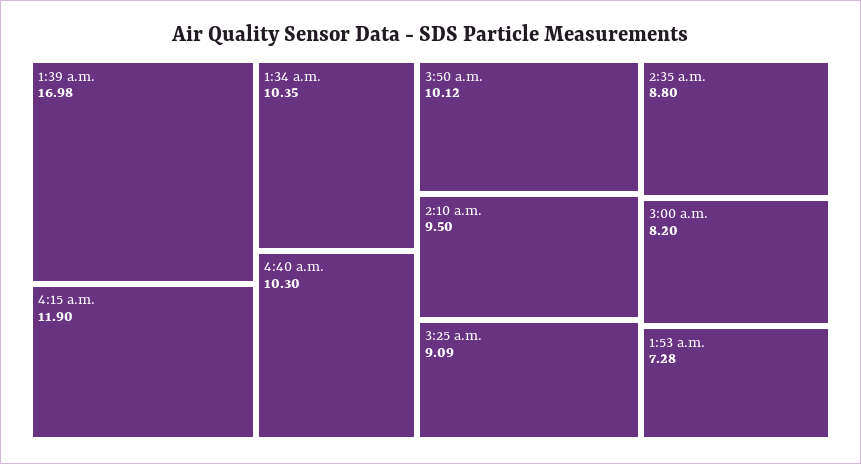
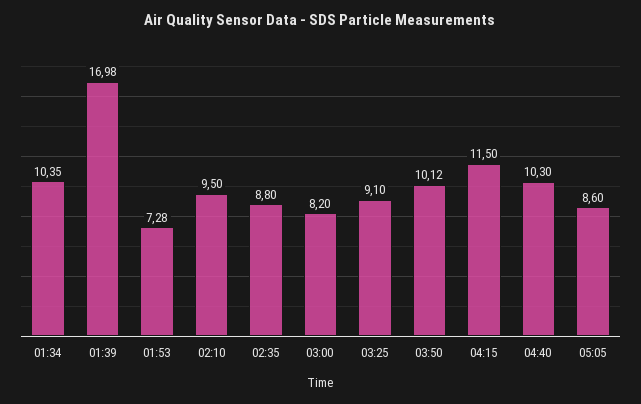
4:15 a.m.: 11.9 -> 11.5
3:25 a.m.: 9.09 -> 9.1
05:05: none -> 8.6

